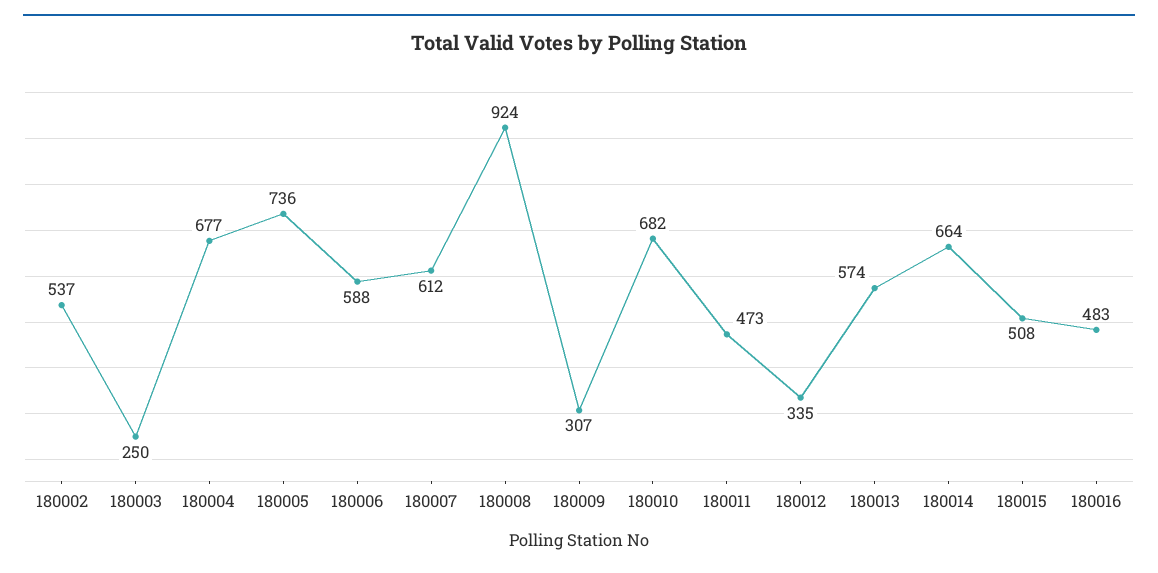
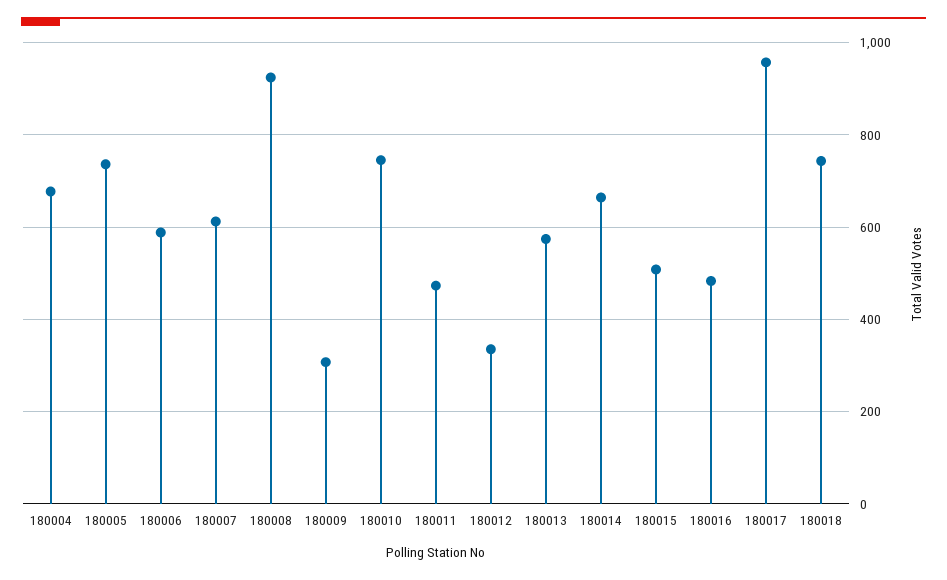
180002: 537 -> none
180003: 250 -> none
180010: 682 -> 740
180017: none -> 960
180018: none -> 740

